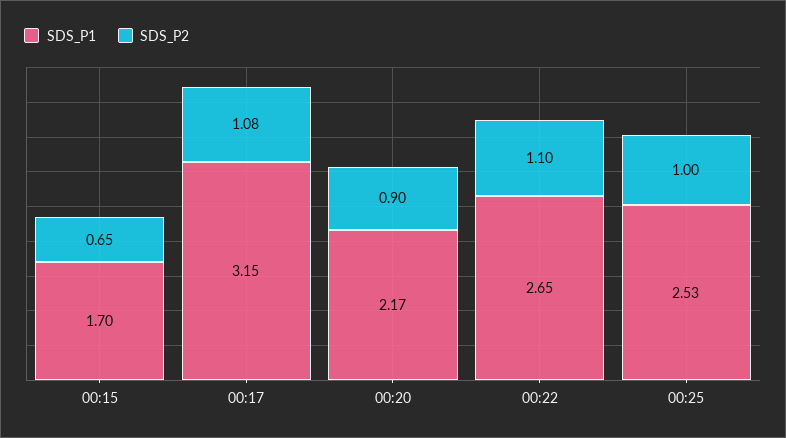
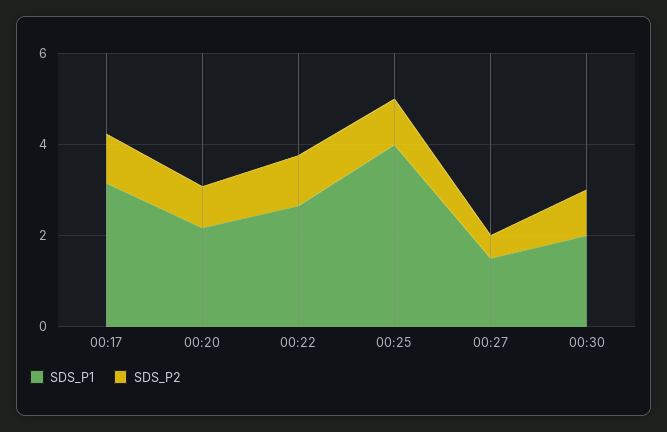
SDS_P1, 00:15: 1.7 -> none
SDS_P2, 00:15: 0.65 -> none
SDS_P1, 00:25: 2.53 -> 4
SDS_P1, 00:27: none -> 1.5
SDS_P2, 00:27: none -> 0.5
SDS_P1, 00:30: none -> 2
SDS_P2, 00:30: none -> 1

